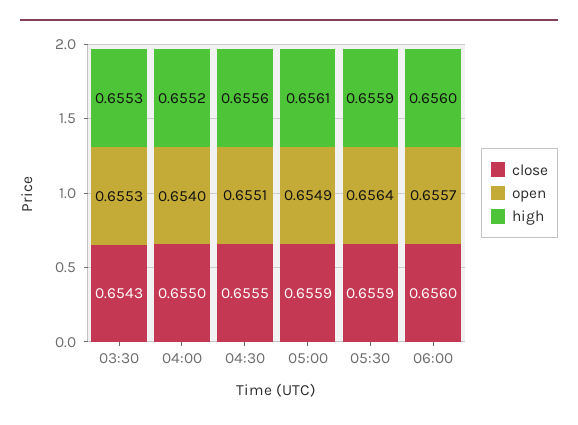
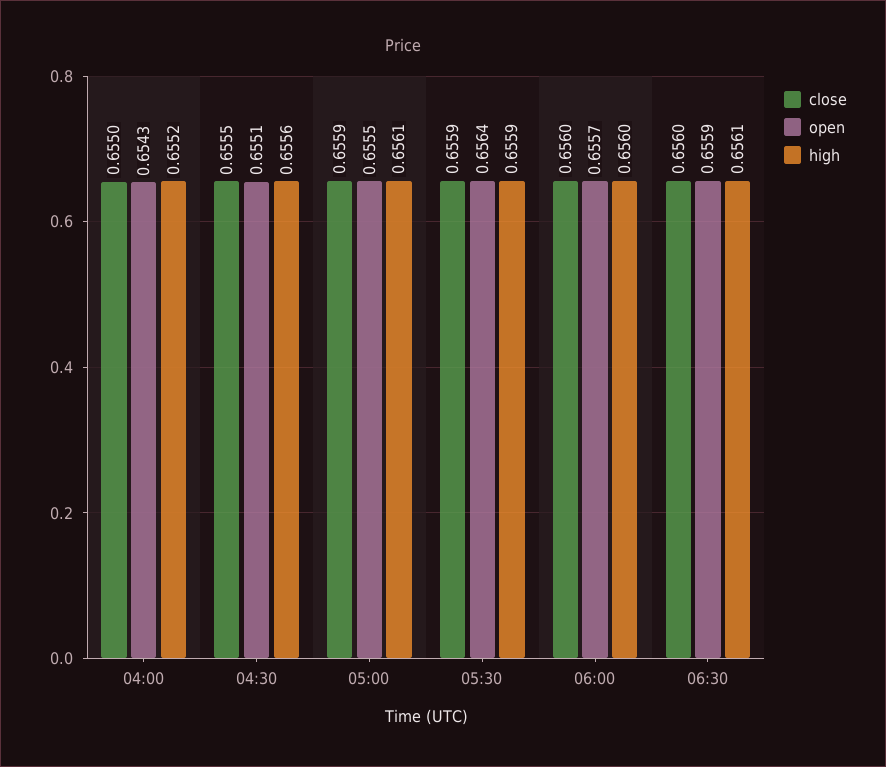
close, 03:30: 0.6543 -> none
open, 03:30: 0.6553 -> none
high, 03:30: 0.6553 -> none
open, 04:00: 0.654 -> 0.6543
open, 05:00: 0.6549 -> 0.6555
close, 06:30: none -> 0.656
open, 06:30: none -> 0.6559
high, 06:30: none -> 0.6561

